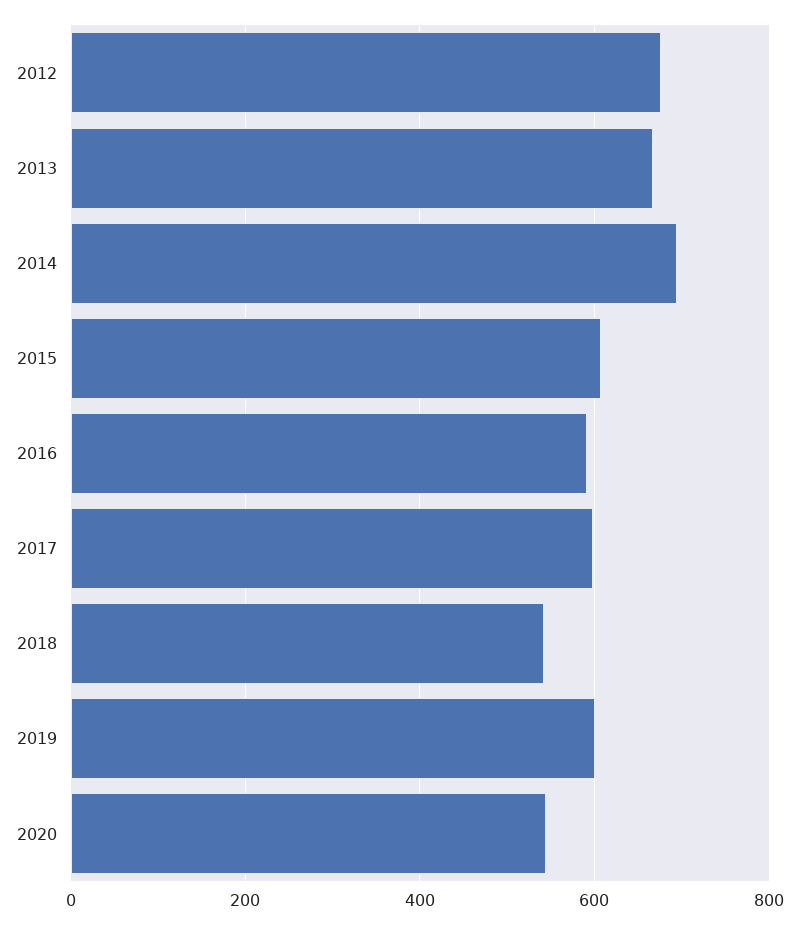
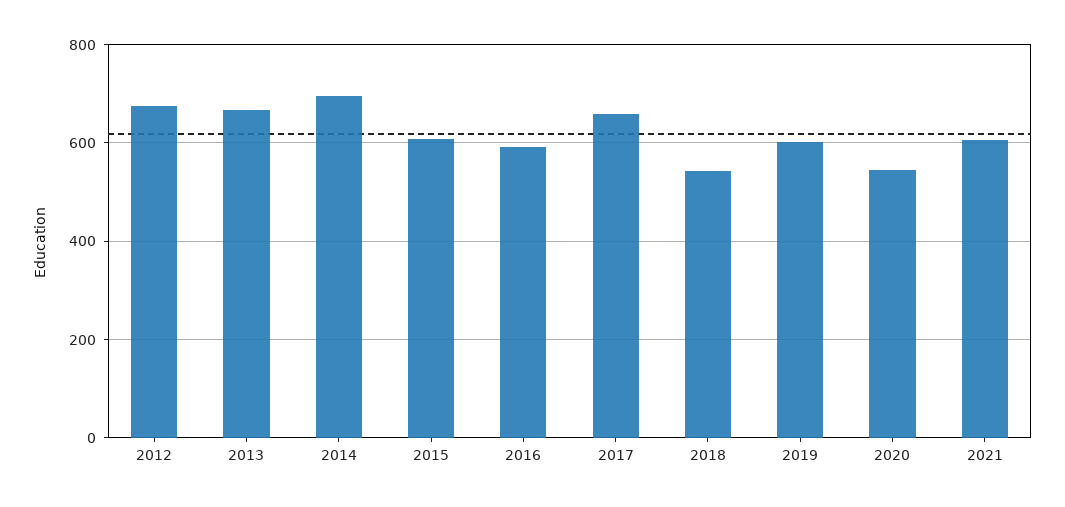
2017: 600 -> 660
2021: none -> 600

